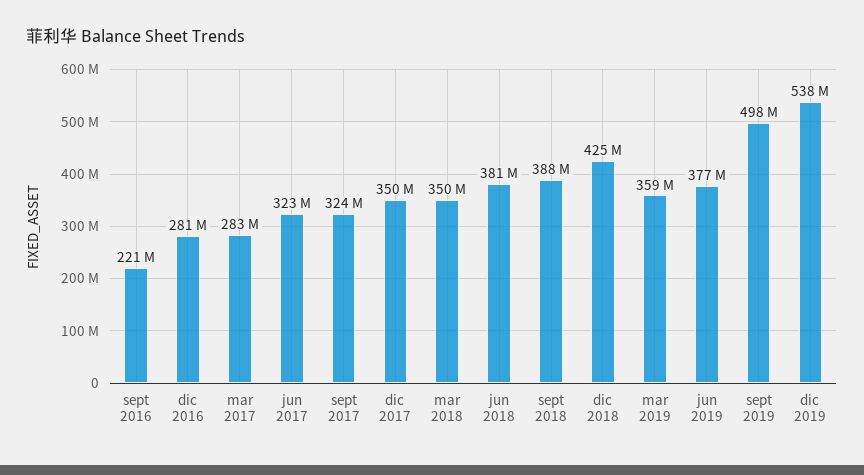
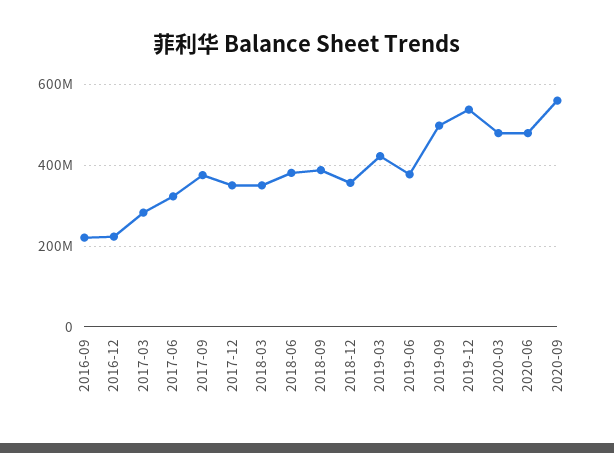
dic 2016: 281000000 -> 220000000
sept 2017: 324000000 -> 380000000
dic 2018: 425000000 -> 360000000
mar 2019: 359000000 -> 420000000
2020-03: none -> 480000000
2020-06: none -> 480000000
2020-09: none -> 560000000

